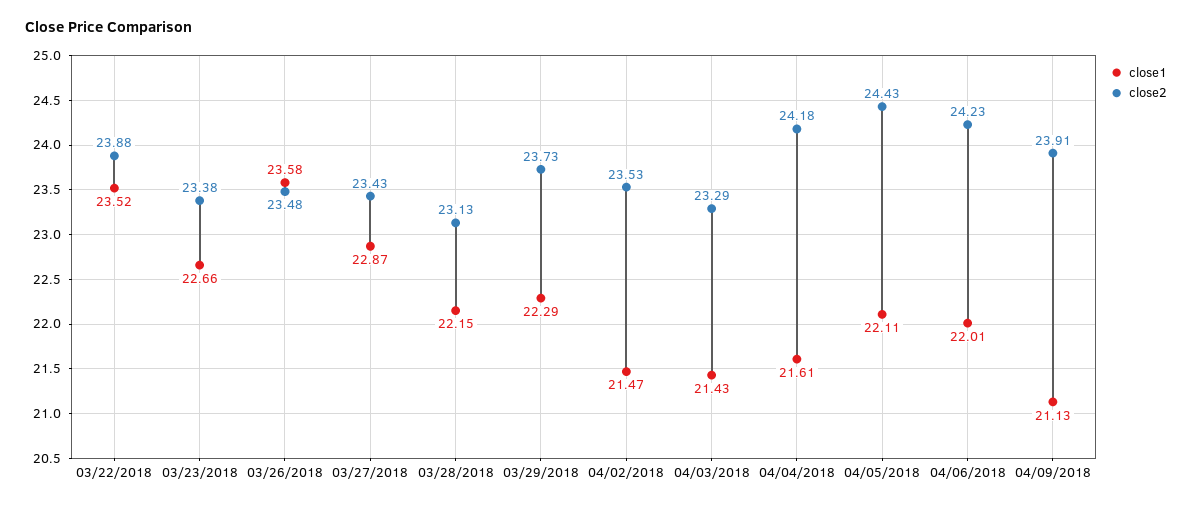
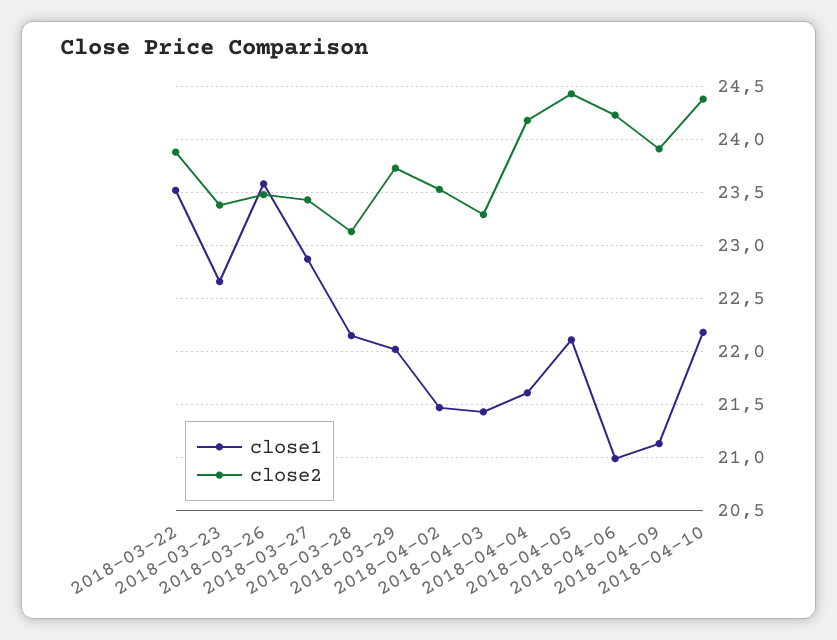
close1, 03/29/2018: 22.29 -> 22
close1, 04/06/2018: 22.01 -> 21
close1, 2018-04-10: none -> 22.2
close2, 2018-04-10: none -> 24.4

